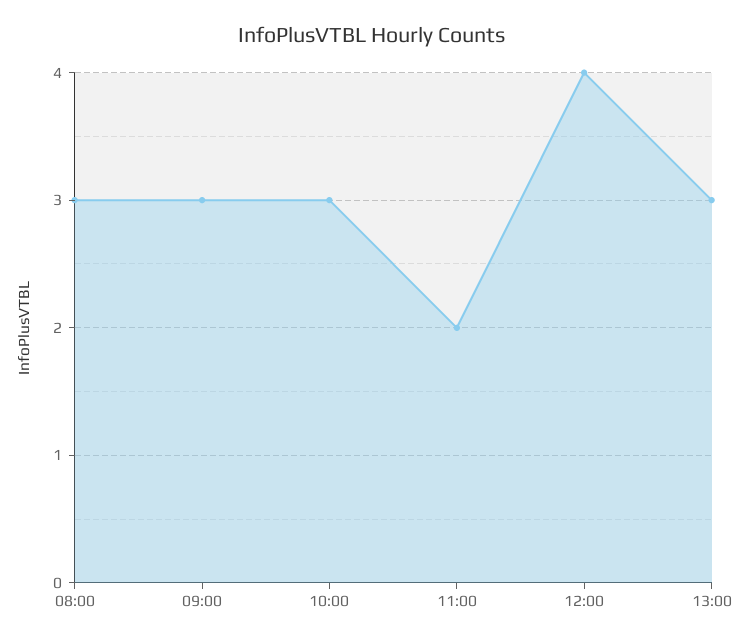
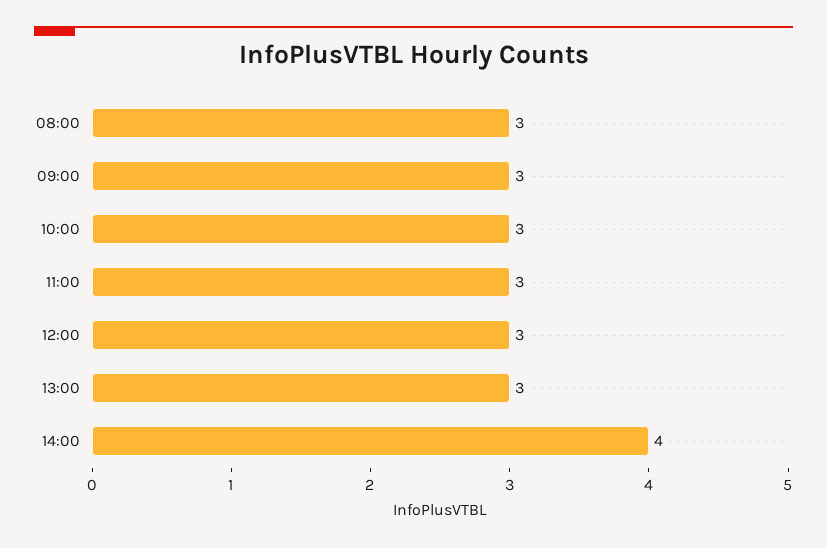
11:00: 2 -> 3
12:00: 4 -> 3
14:00: none -> 4

